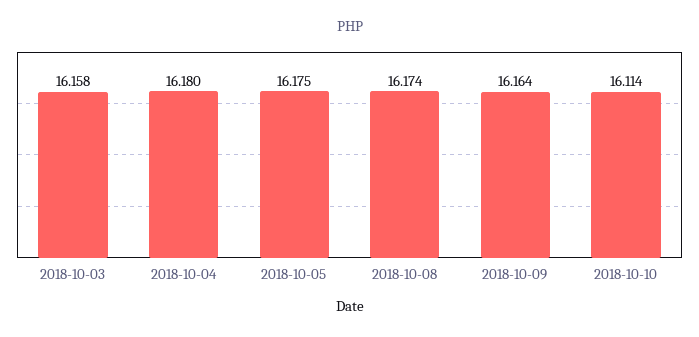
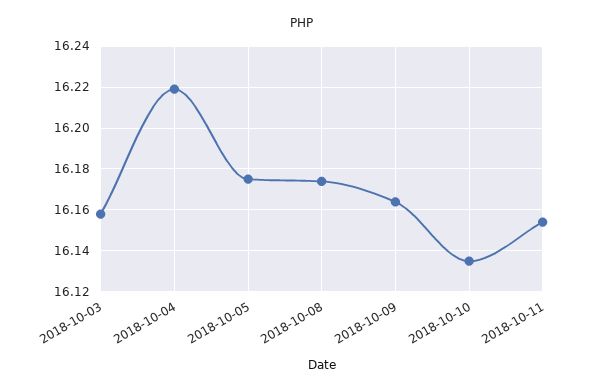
2018-10-04: 16.18 -> 16.22
2018-10-10: 16.114 -> 16.135
2018-10-11: none -> 16.155

